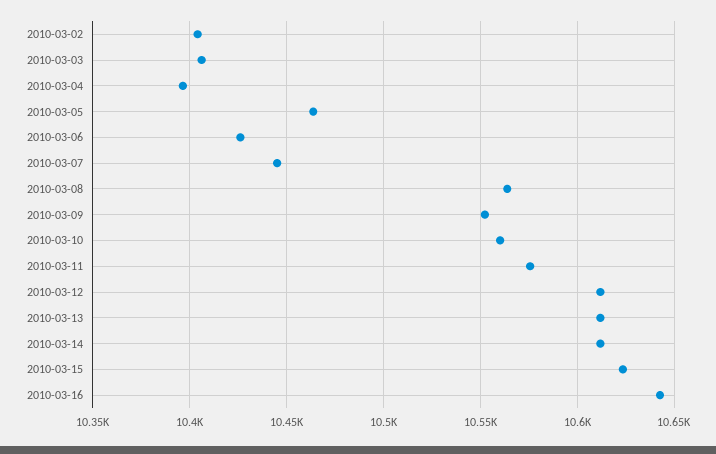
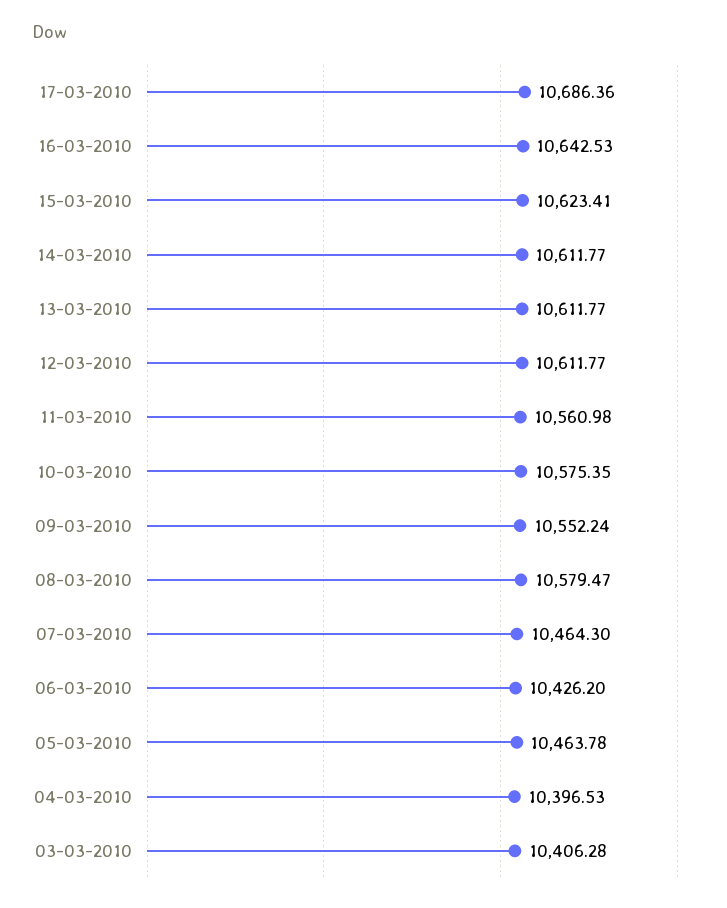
2010-03-02: 10405 -> none
2010-03-07: 10445 -> 10464.3
2010-03-08: 10565 -> 10579.47
2010-03-10: 10560 -> 10575.35
2010-03-11: 10575 -> 10560.98
17-03-2010: none -> 10686.36

